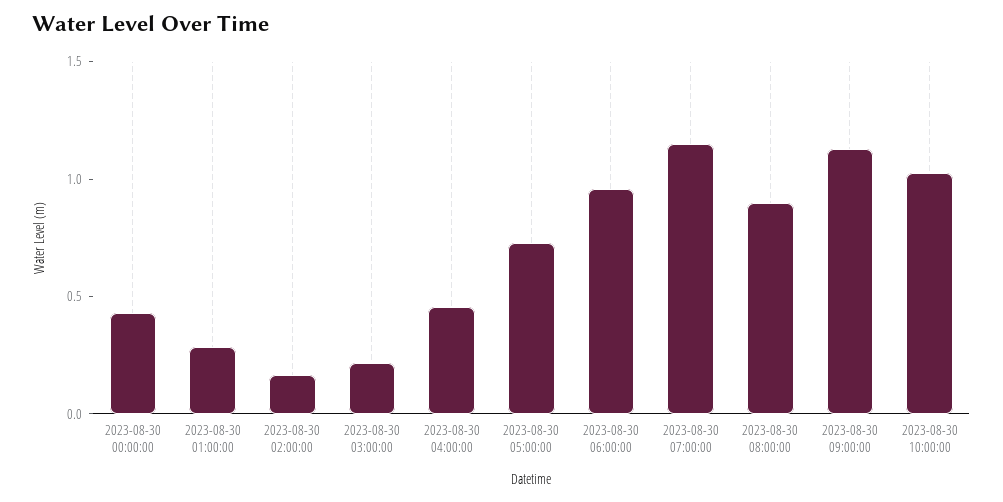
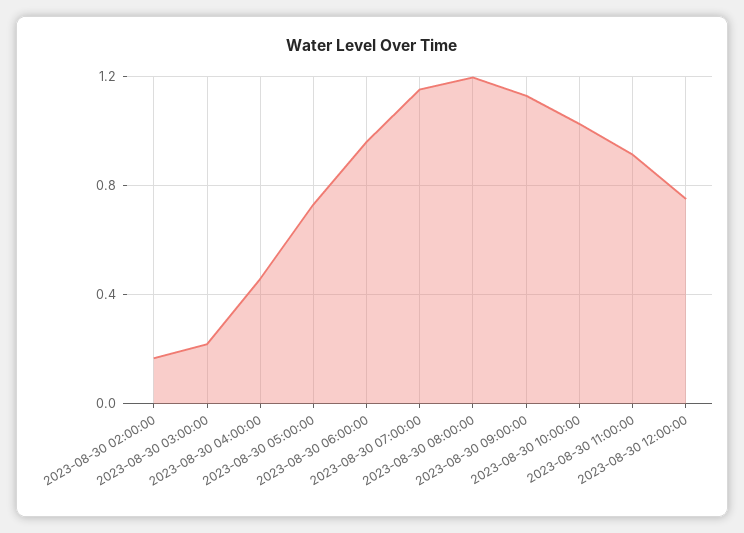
2023-08-30 00:00:00: 0.4 -> none
2023-08-30 01:00:00: 0.3 -> none
2023-08-30 08:00:00: 0.9 -> 1.2
2023-08-30 11:00:00: none -> 0.9
2023-08-30 12:00:00: none -> 0.75

